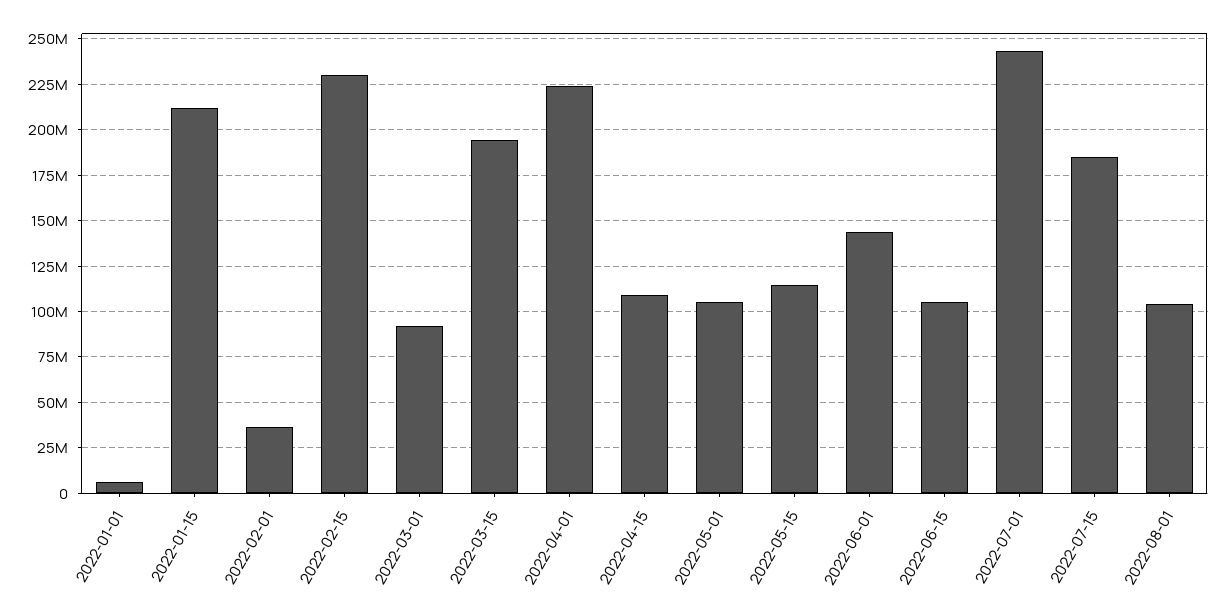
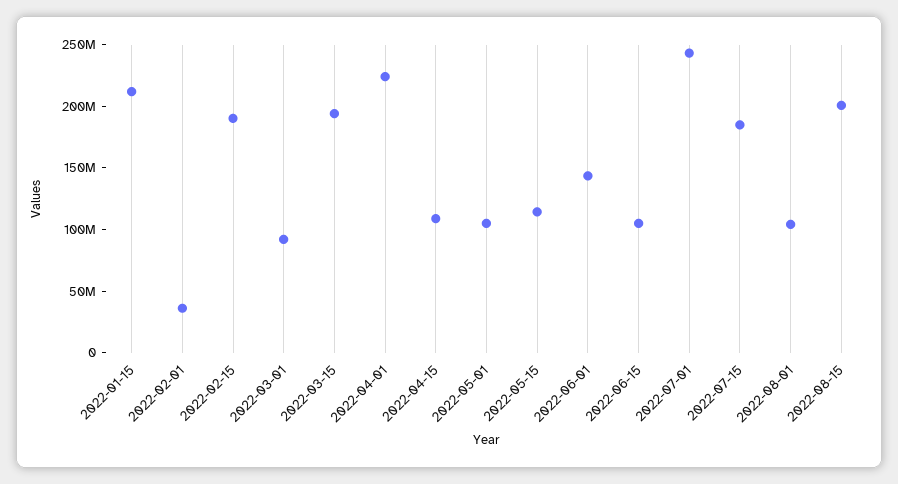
2022-01-01: 5000000 -> none
2022-02-15: 230000000 -> 190000000
2022-08-15: none -> 200000000

